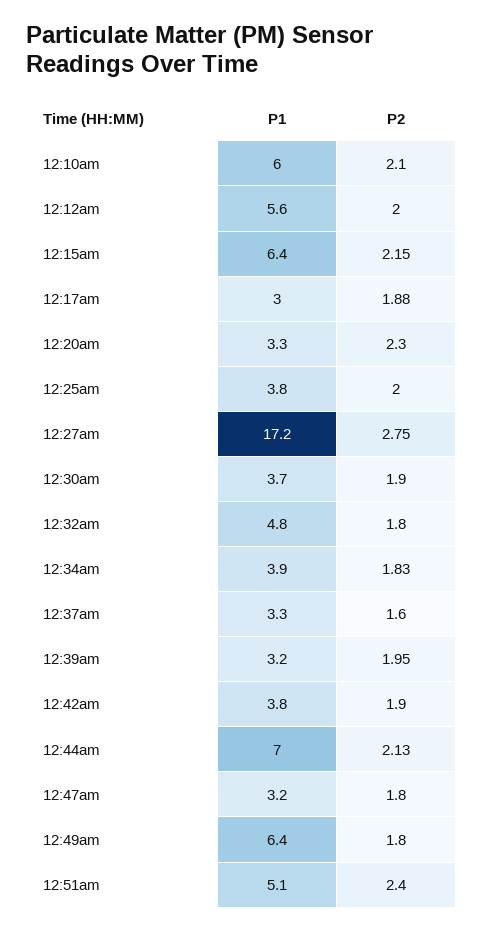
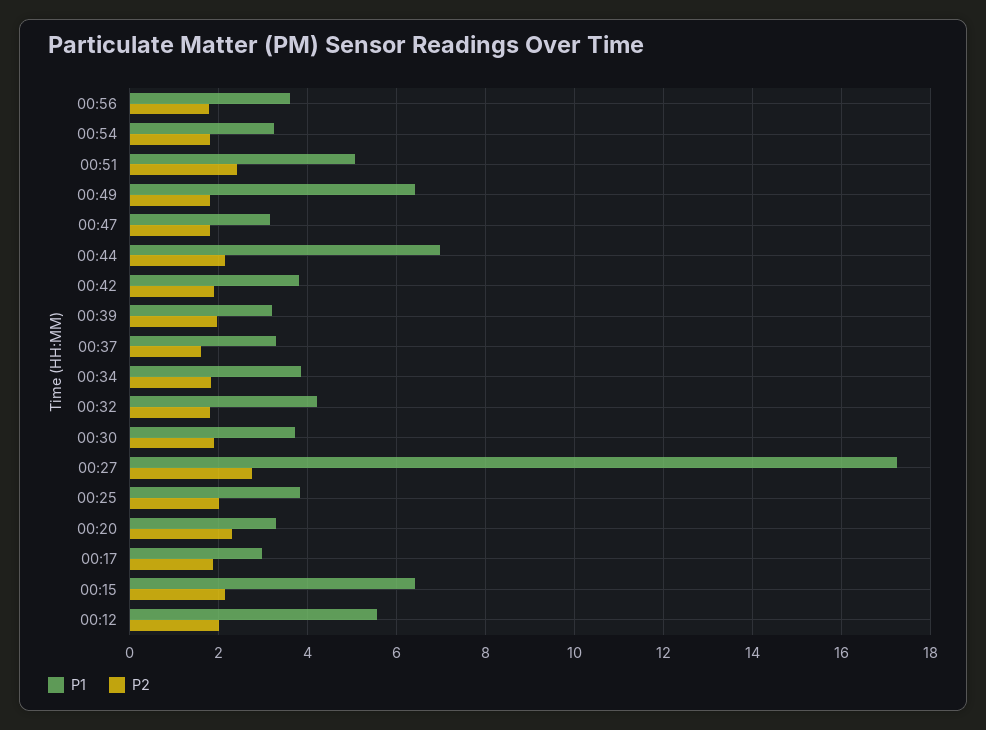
P1, 12:10am: 6 -> none
P2, 12:10am: 2.1 -> none
P1, 12:32am: 4.8 -> 4.2
P1, 00:56: none -> 3.6
P2, 00:56: none -> 1.8
P1, 00:54: none -> 3.2
P2, 00:54: none -> 1.8

